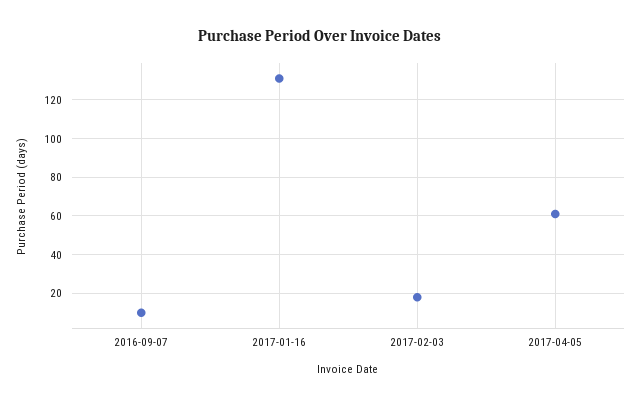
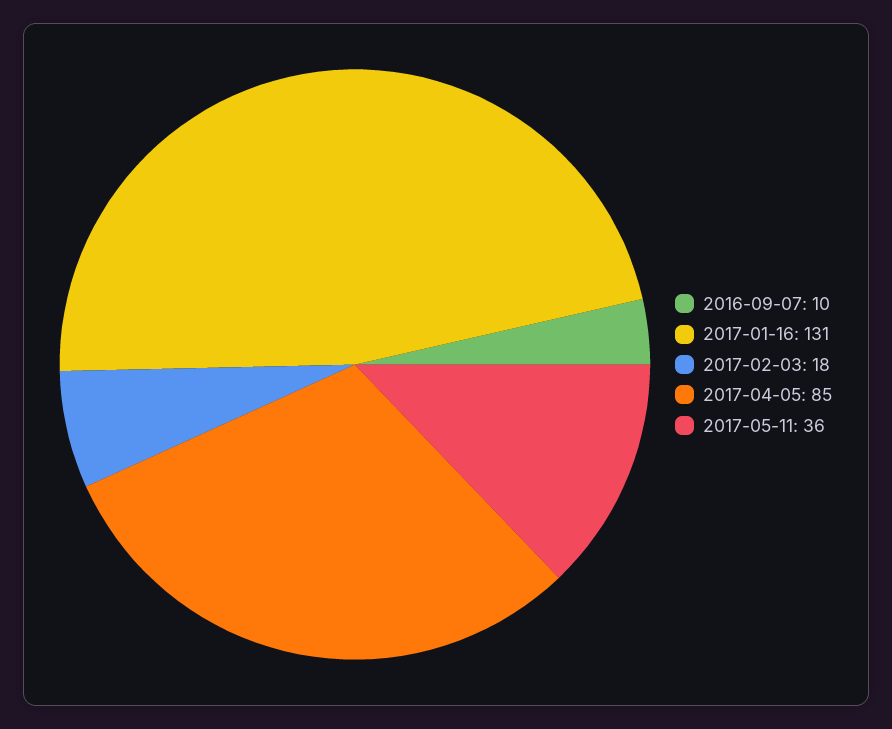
2017-04-05: 60 -> 85
2017-05-11: none -> 36

